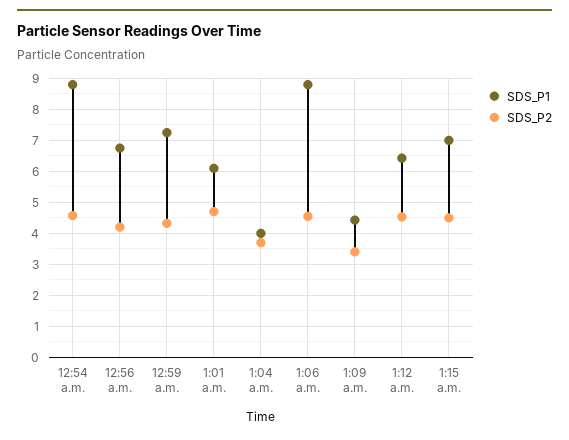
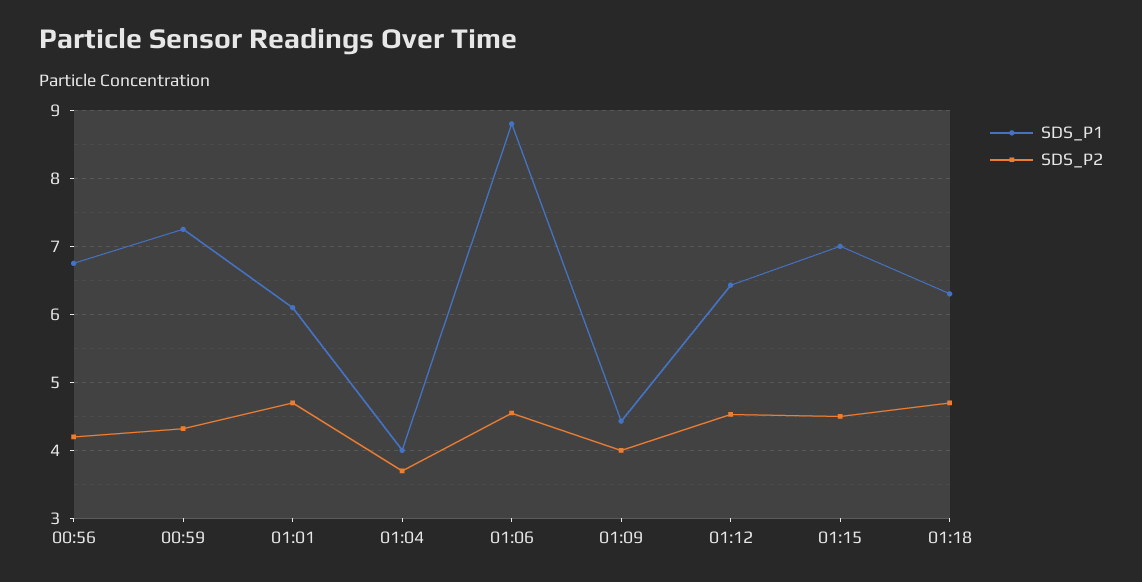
SDS_P1, 12:54 a.m.: 8.8 -> none
SDS_P2, 12:54 a.m.: 4.6 -> none
SDS_P2, 1:09 a.m.: 3.4 -> 4
SDS_P1, 01:18: none -> 6.3
SDS_P2, 01:18: none -> 4.7

